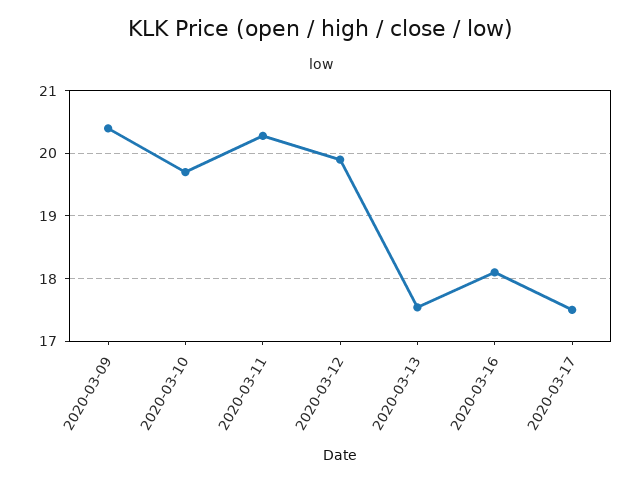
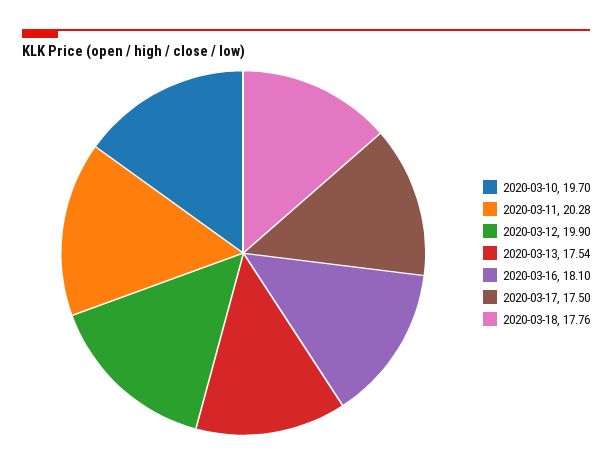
2020-03-09: 20.4 -> none
2020-03-18: none -> 17.76

